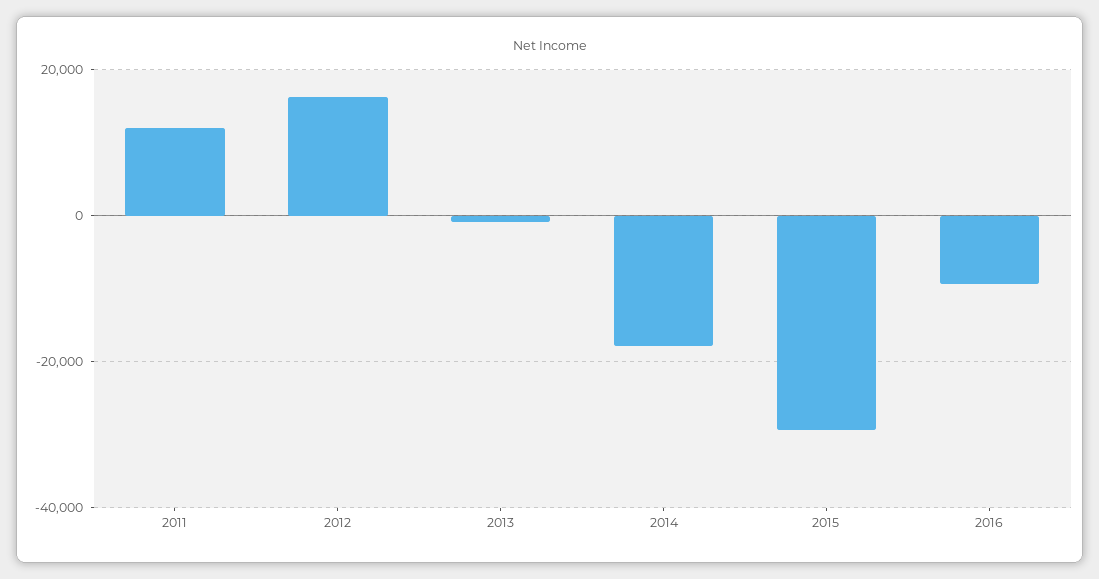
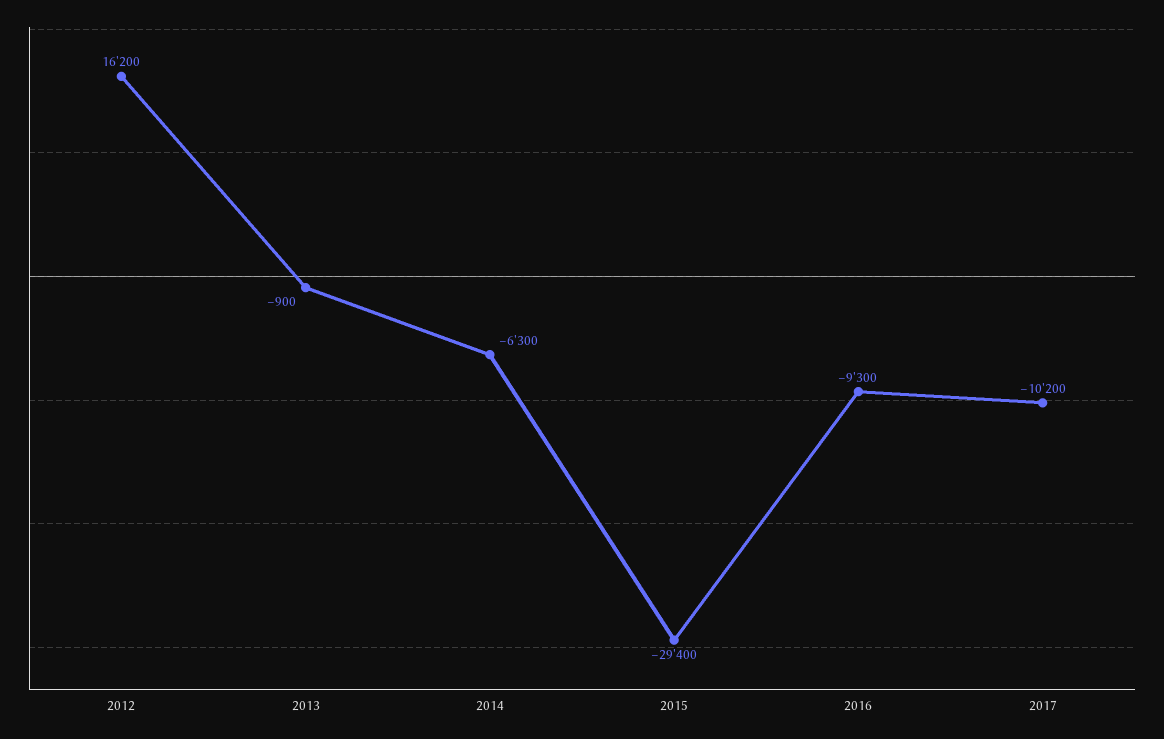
2011: 12000 -> none
2014: -18000 -> -6300
2017: none -> -10200

